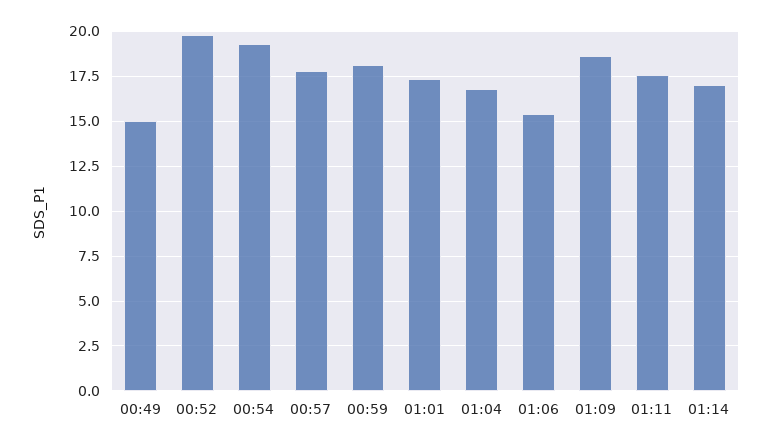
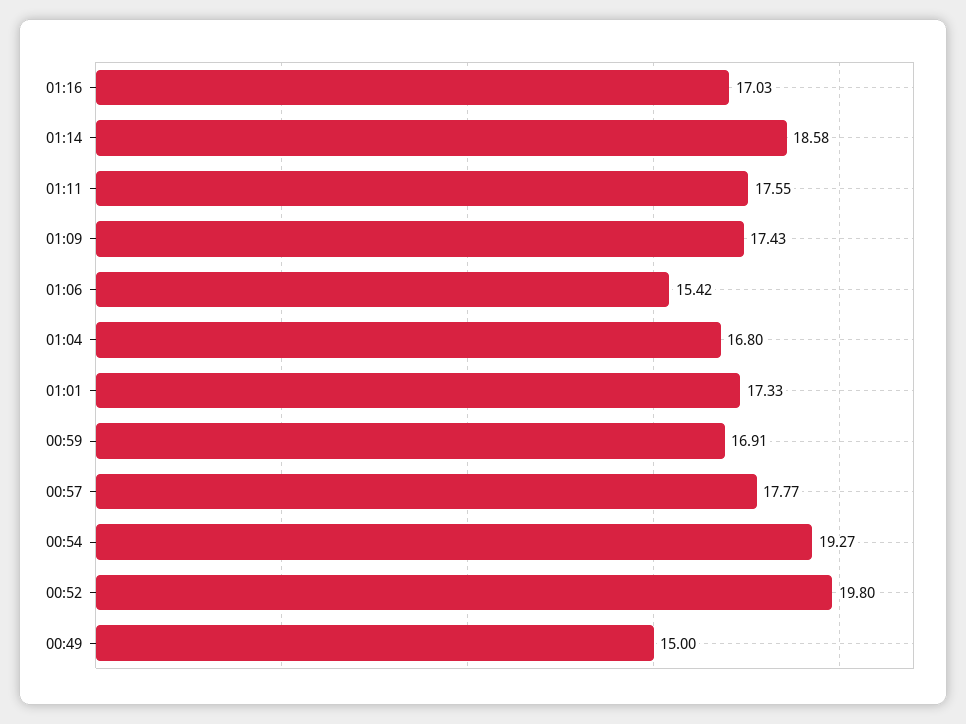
00:59: 18 -> 16.91
01:09: 18.5 -> 17.43
01:14: 17 -> 18.58
01:16: none -> 17.03

